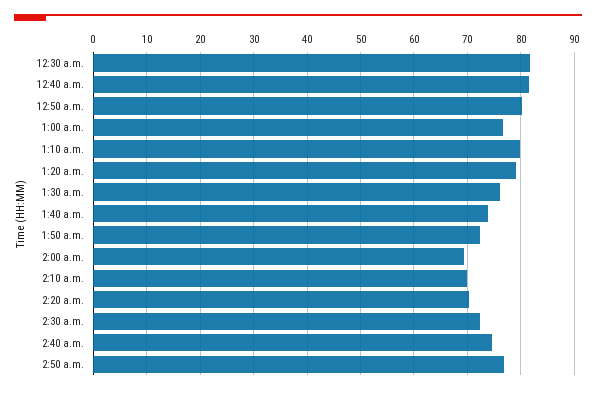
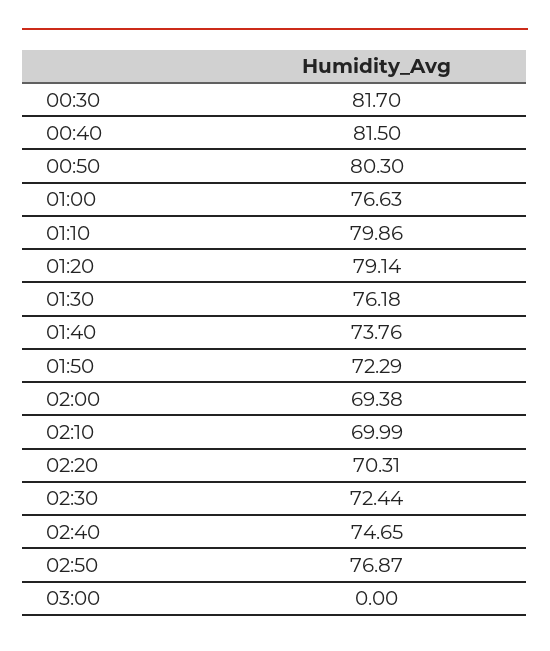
03:00: none -> 0

